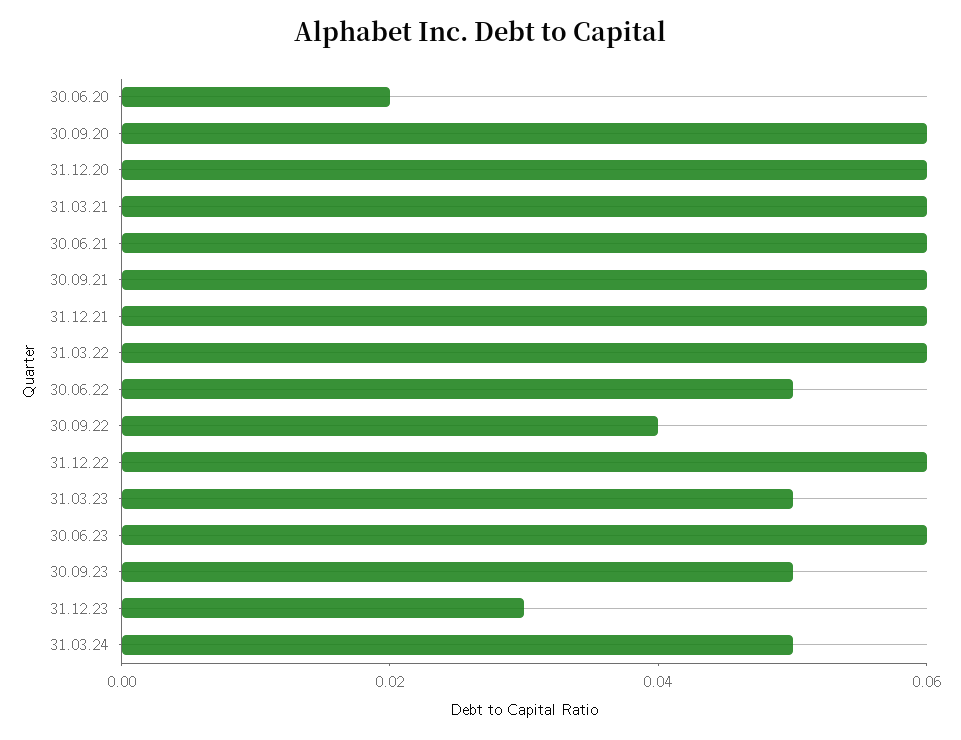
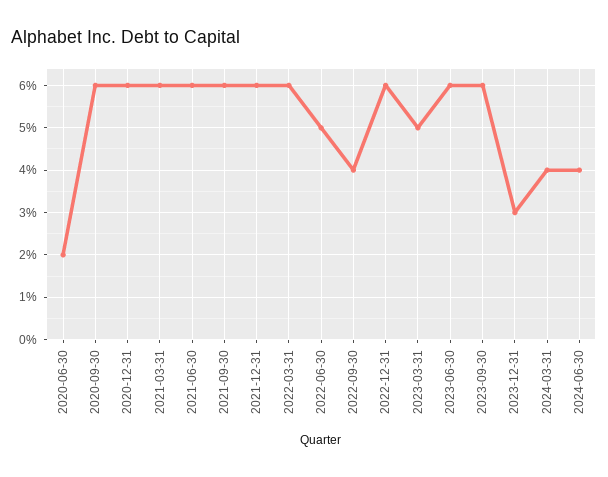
30.09.23: 0.05 -> 0.06
31.03.24: 0.05 -> 0.04
2024-06-30: none -> 0.04

